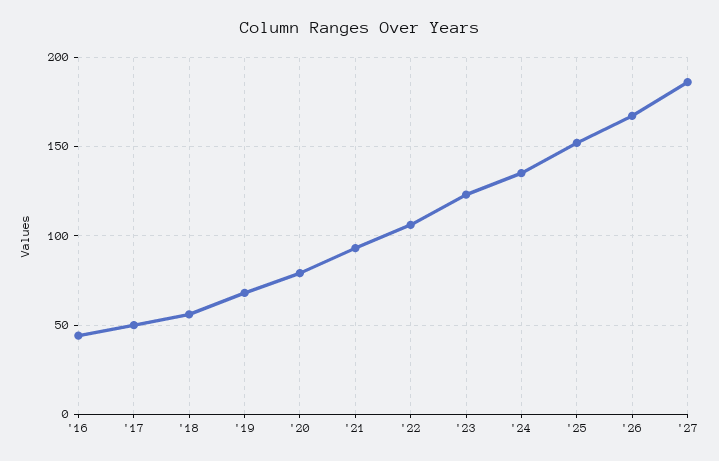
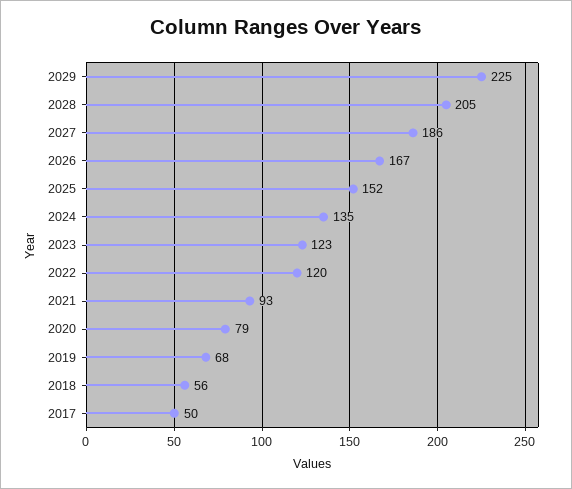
'16: 45 -> none
'22: 105 -> 120
2029: none -> 225
2028: none -> 205

